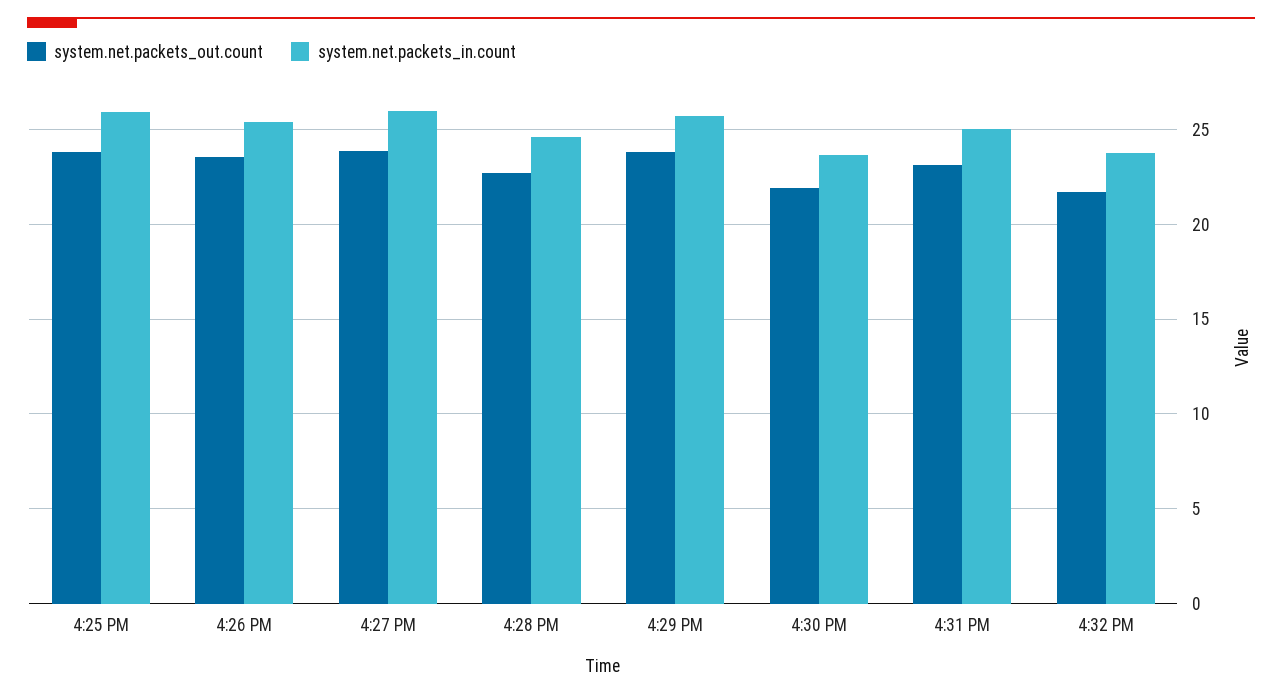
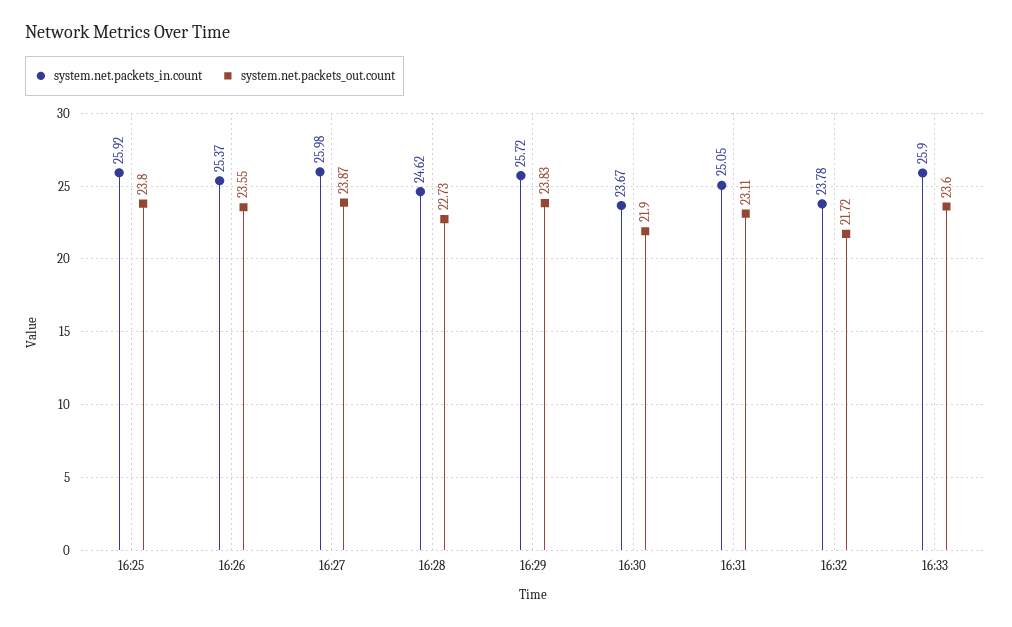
system.net.packets_in.count, 16:33: none -> 25.9
system.net.packets_out.count, 16:33: none -> 23.6

